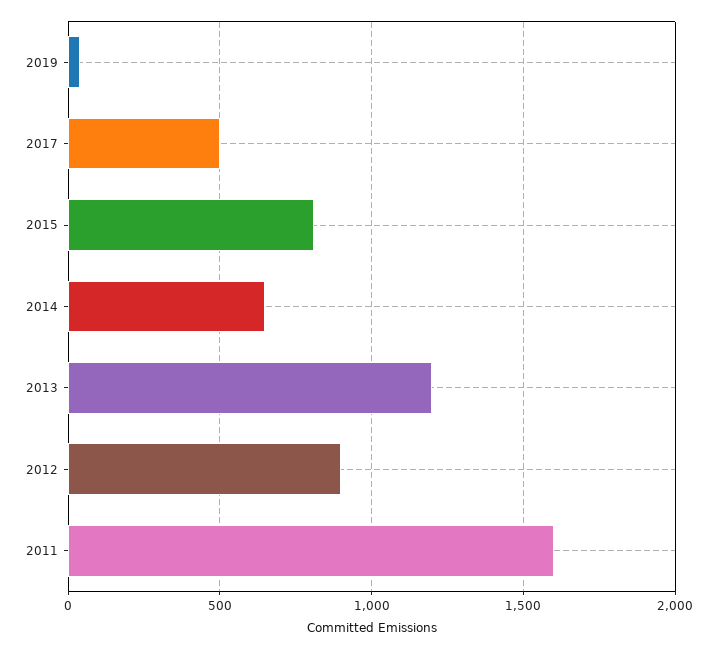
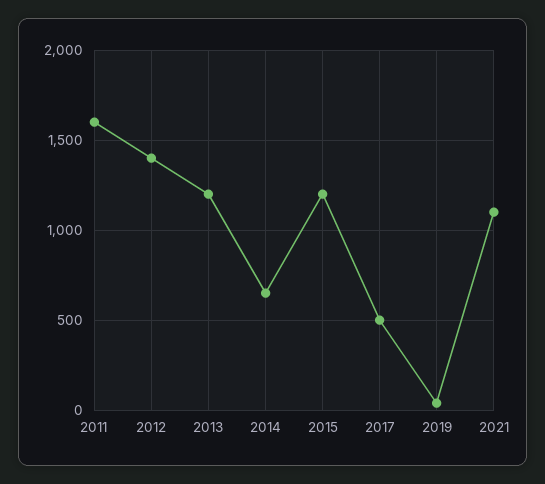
2015: 800 -> 1200
2012: 900 -> 1400
2021: none -> 1100

